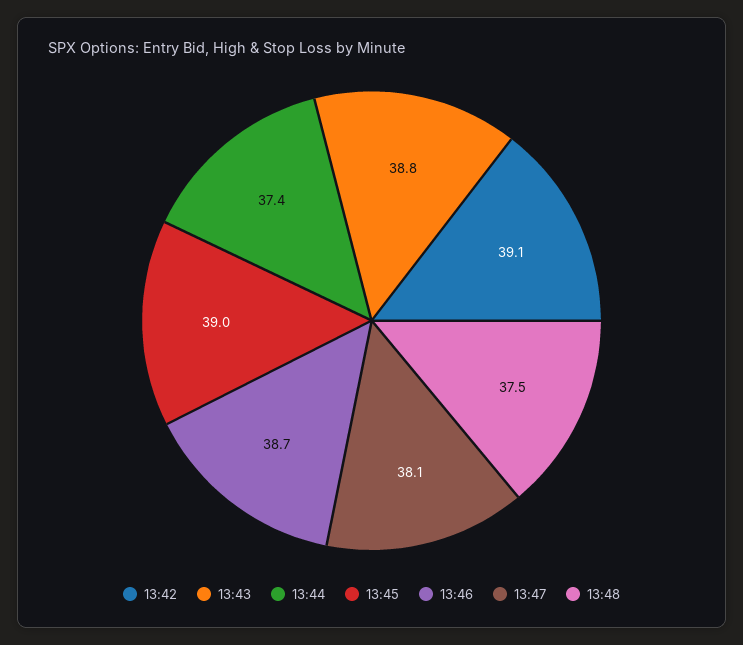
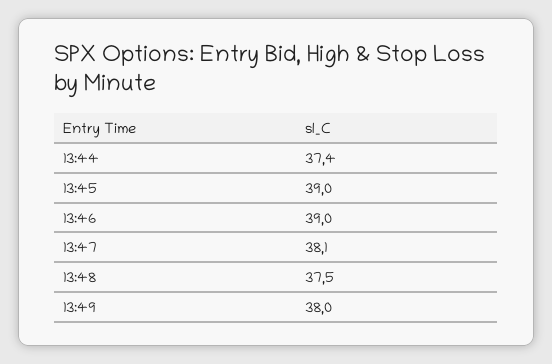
13:42: 39.1 -> none
13:43: 38.8 -> none
13:46: 38.7 -> 39
13:49: none -> 38

